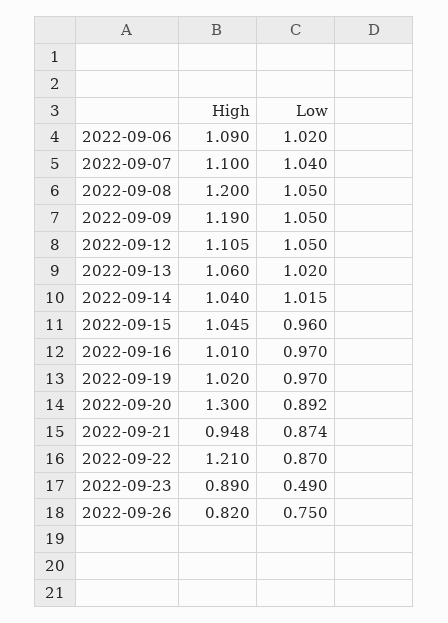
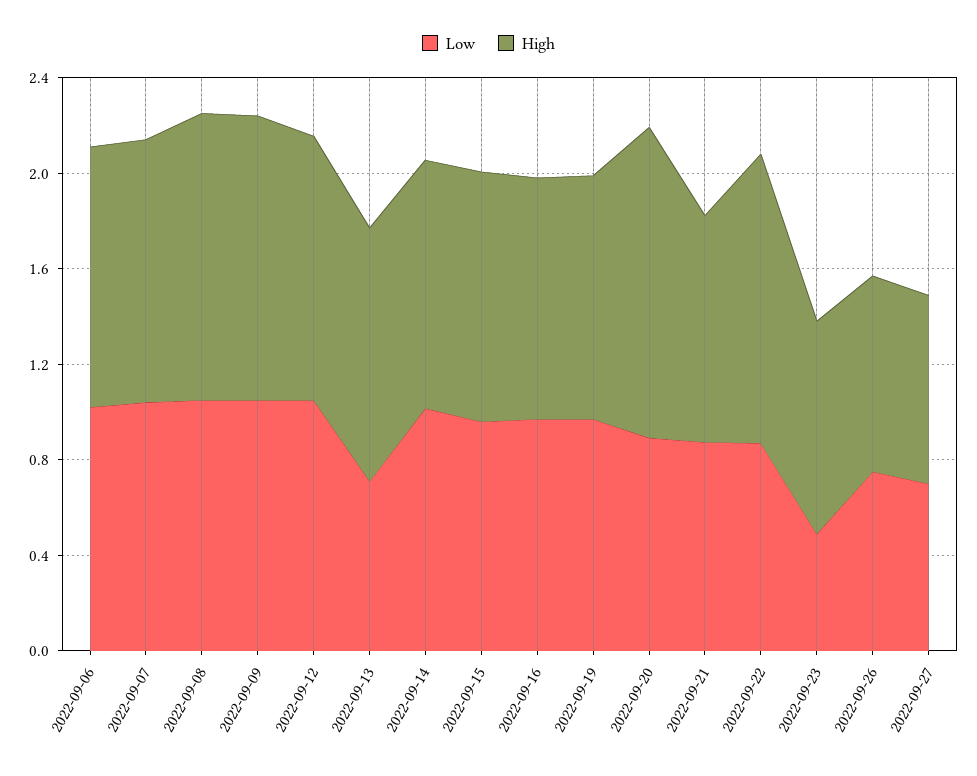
Low, 2022-09-13: 1.02 -> 0.7
Low, 2022-09-27: none -> 0.7
High, 2022-09-27: none -> 0.8

